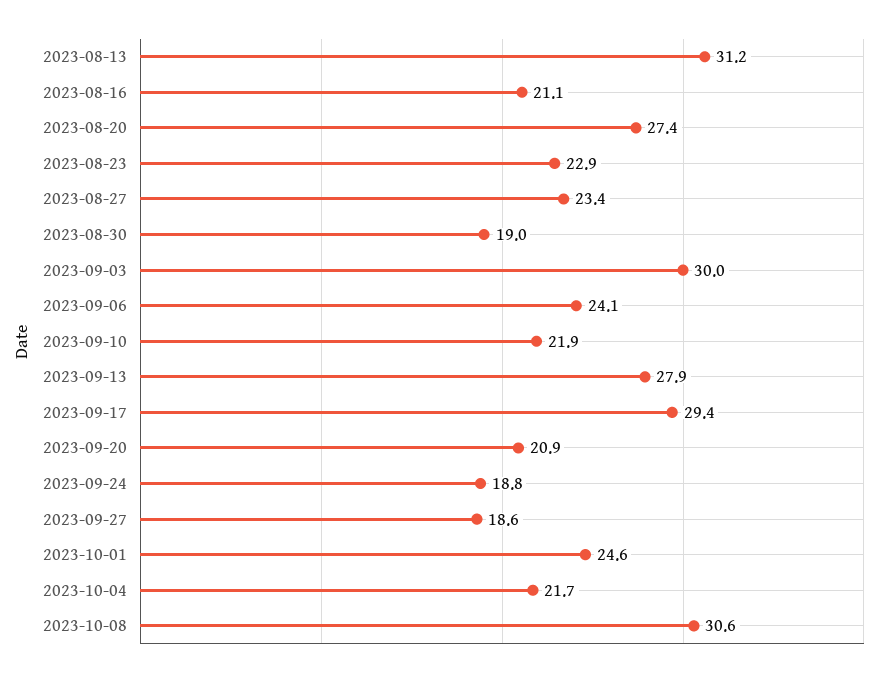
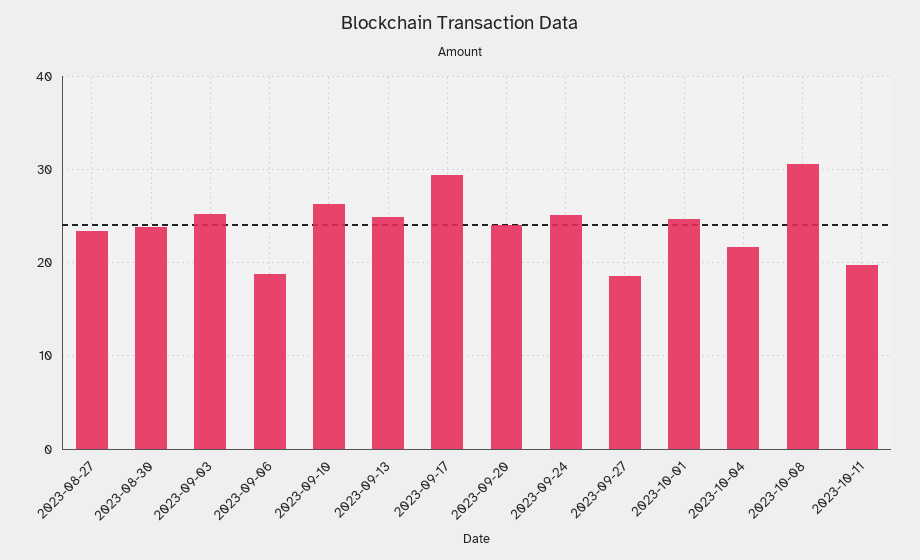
2023-08-13: 31.2 -> none
2023-08-16: 21.1 -> none
2023-08-20: 27.4 -> none
2023-08-23: 22.9 -> none
2023-08-30: 19 -> 24
2023-09-03: 30 -> 25
2023-09-06: 24.1 -> 19
2023-09-10: 21.9 -> 26
2023-09-13: 27.9 -> 25
2023-09-20: 20.9 -> 24
2023-09-24: 18.8 -> 25
2023-10-11: none -> 20

